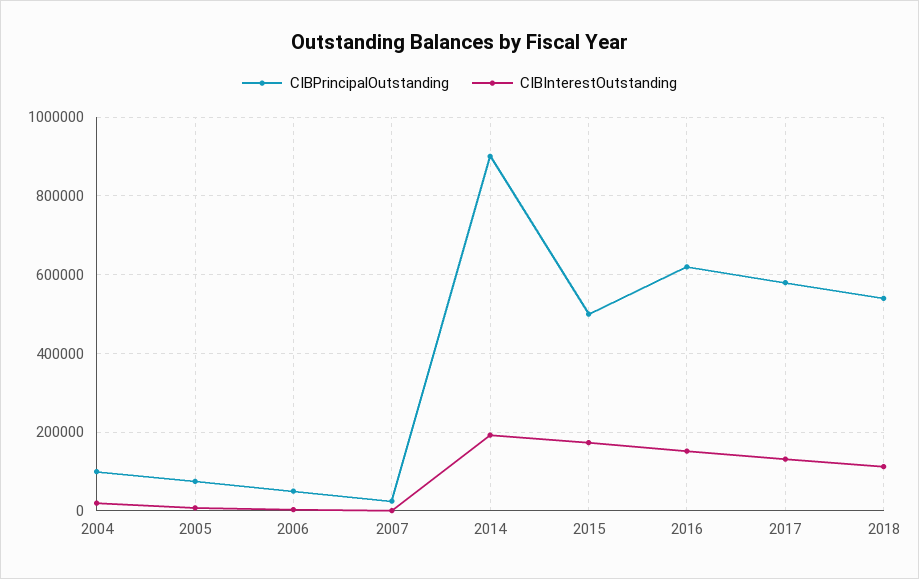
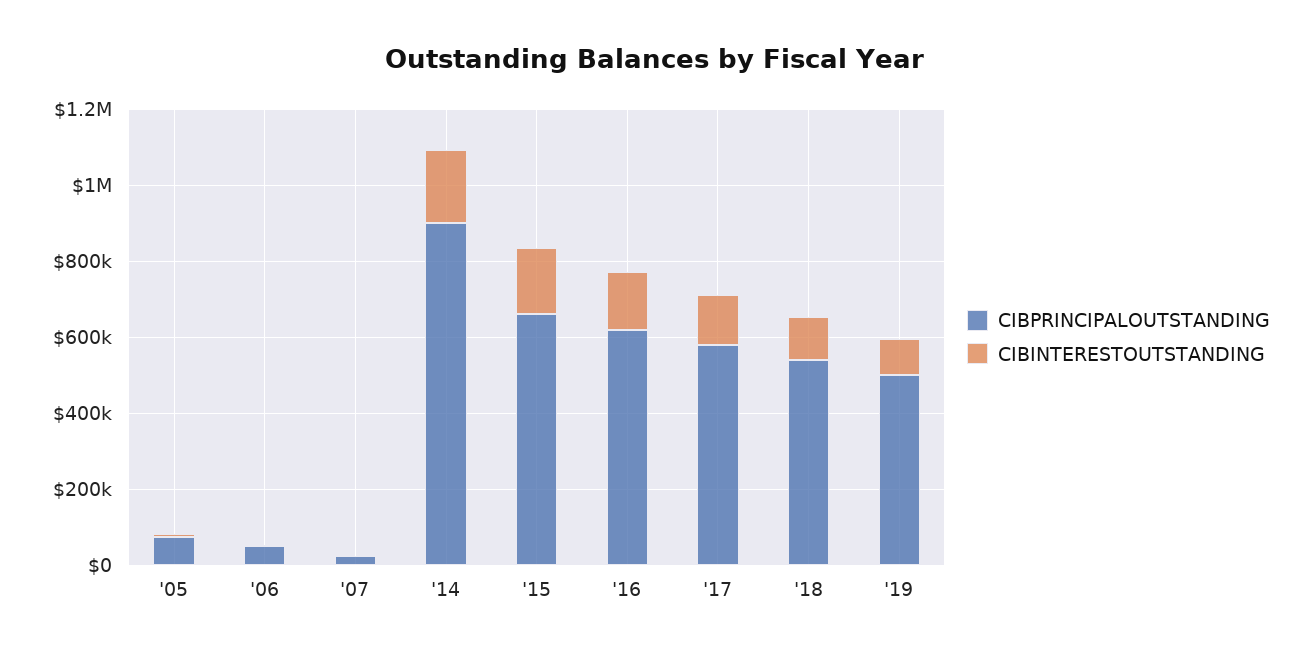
CIBPrincipalOutstanding, 2004: 100000 -> none
CIBInterestOutstanding, 2004: 20000 -> none
CIBPrincipalOutstanding, 2015: 500000 -> 650000
CIBPrincipalOutstanding, '19: none -> 500000
CIBInterestOutstanding, '19: none -> 100000

